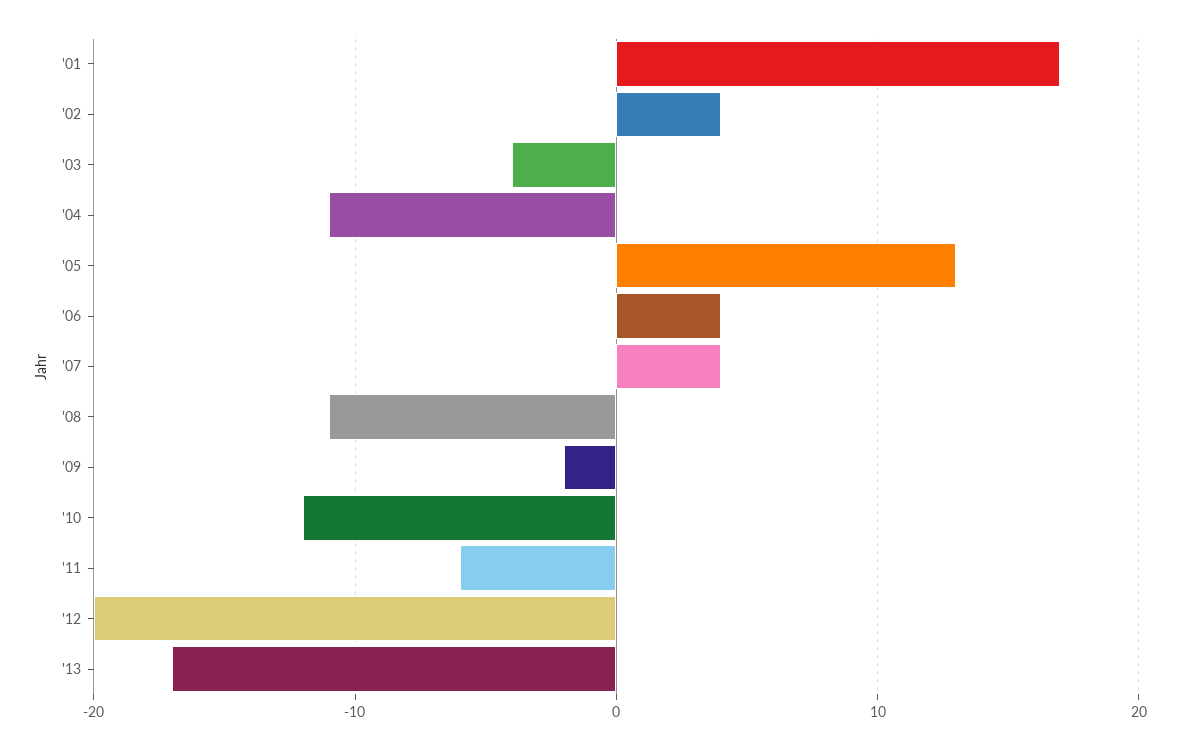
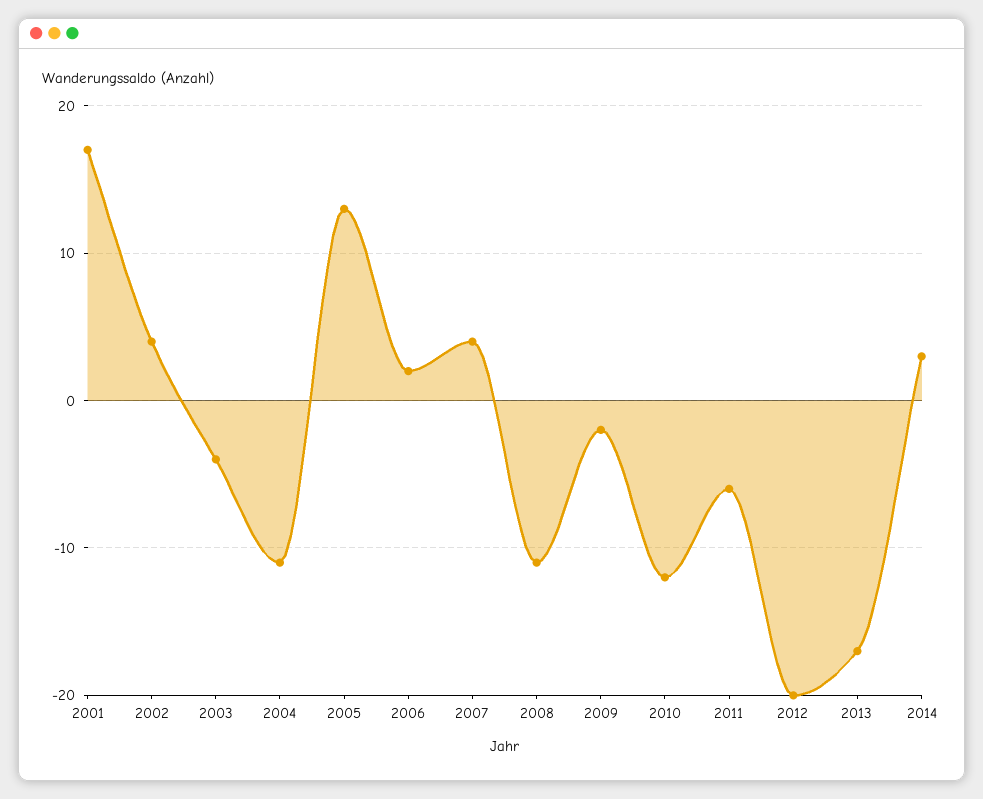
'06: 4 -> 2
2014: none -> 3

